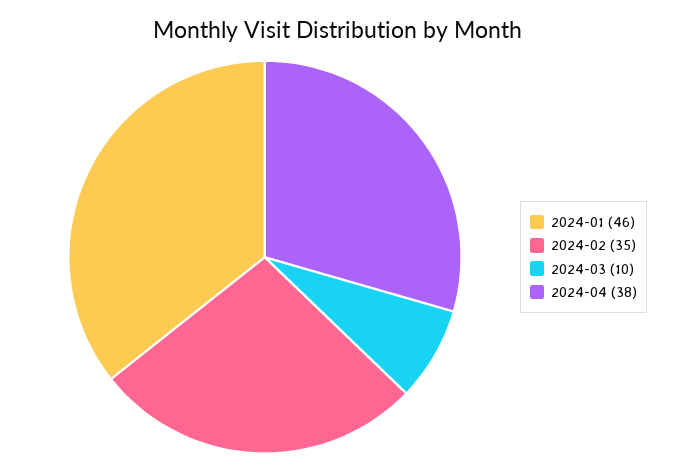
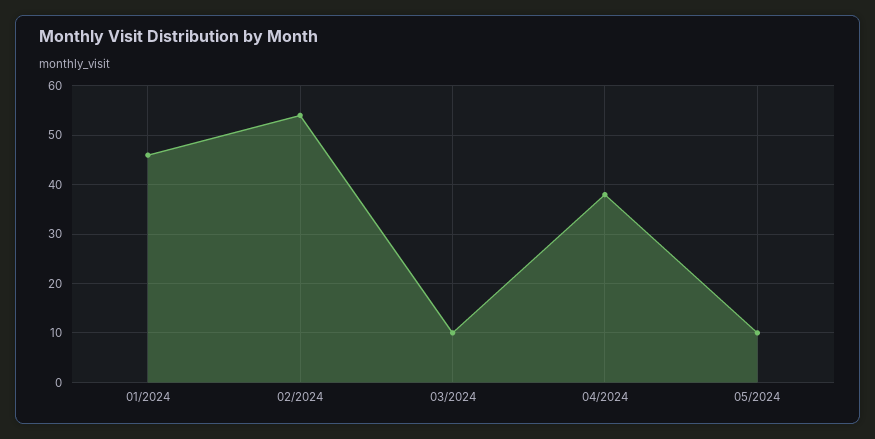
2024-02: 35 -> 55
05/2024: none -> 10

